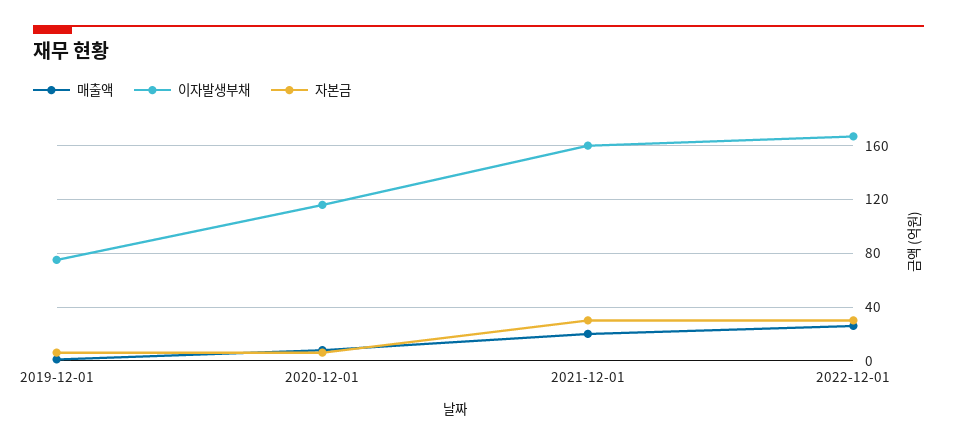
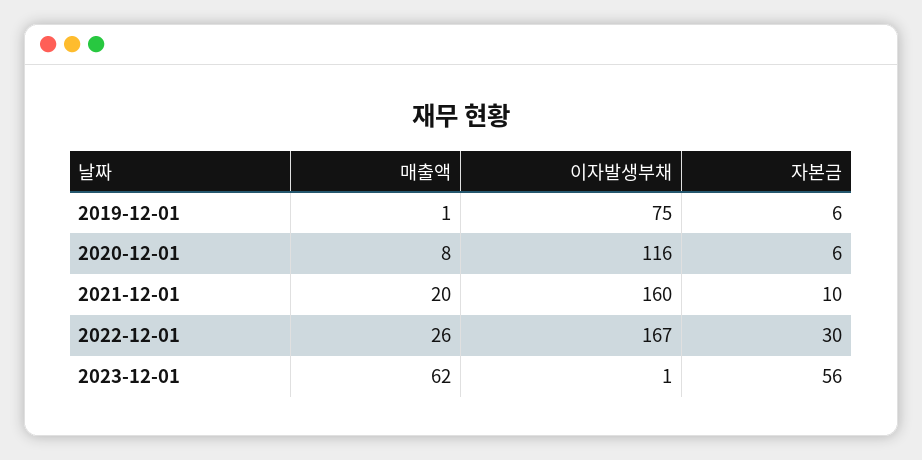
자본금, 2021-12-01: 30 -> 10
매출액, 2023-12-01: none -> 62
이자발생부채, 2023-12-01: none -> 1
자본금, 2023-12-01: none -> 56

